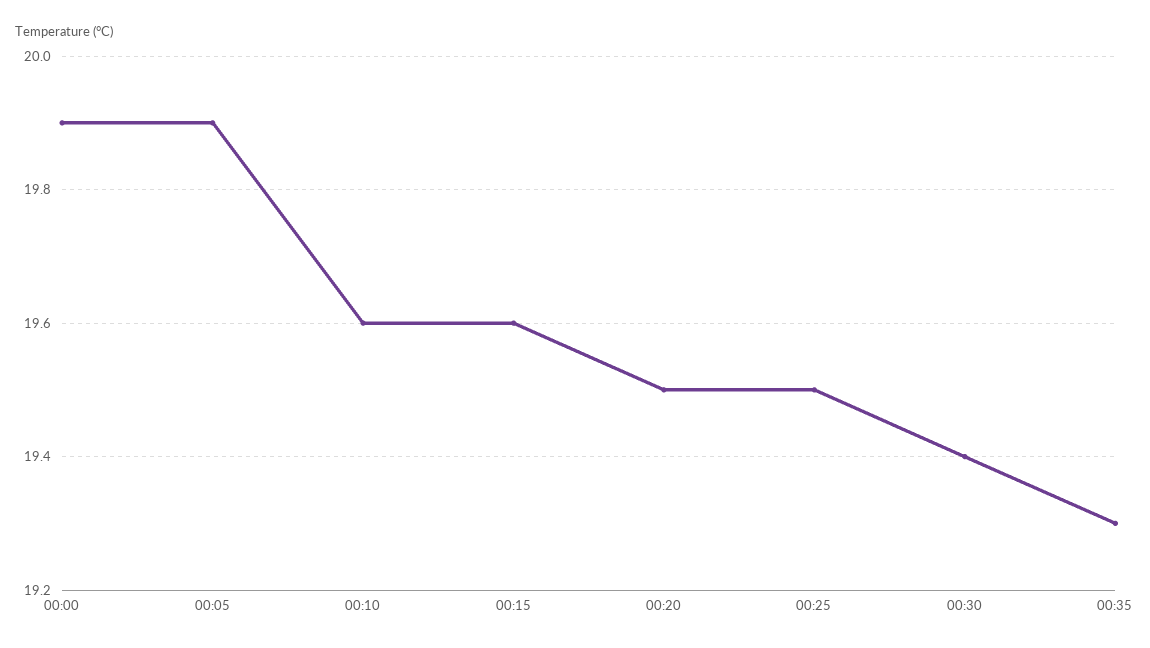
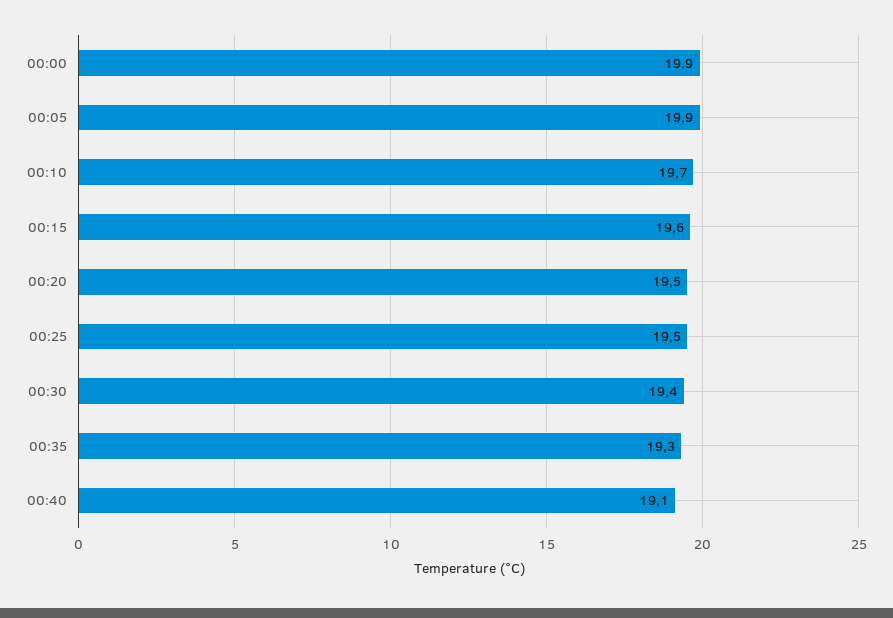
00:10: 19.6 -> 19.7
00:40: none -> 19.1

